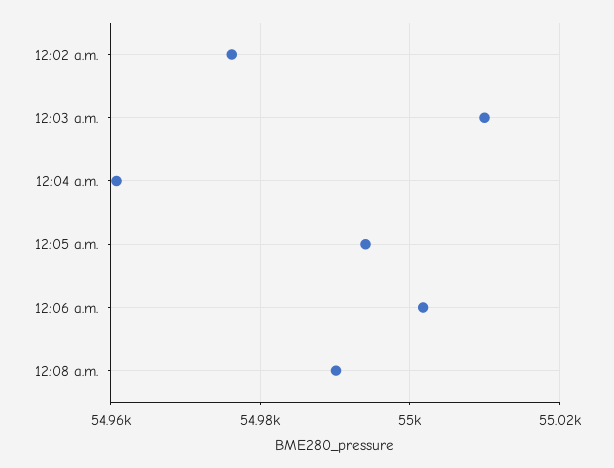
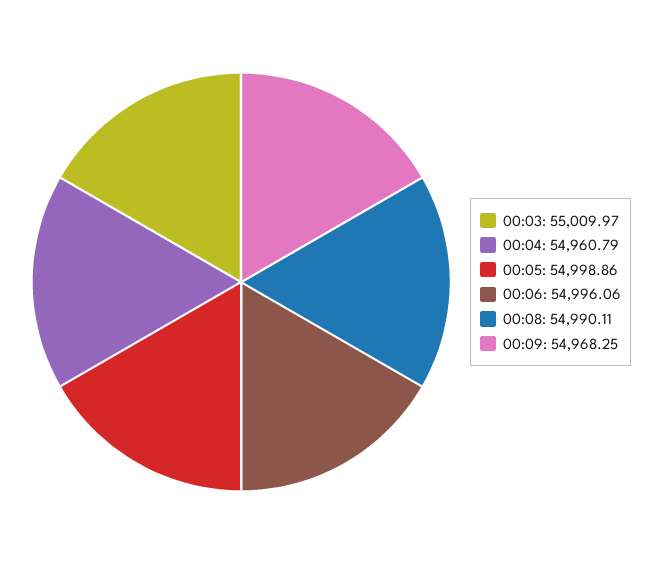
12:02 a.m.: 54976 -> none
12:05 a.m.: 54994 -> 54998.86
12:06 a.m.: 55002 -> 54996.06
00:09: none -> 54968.25

